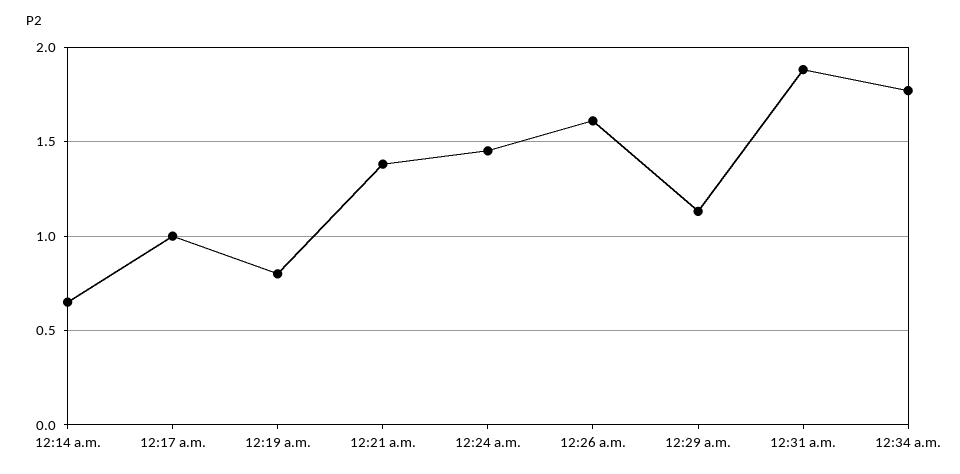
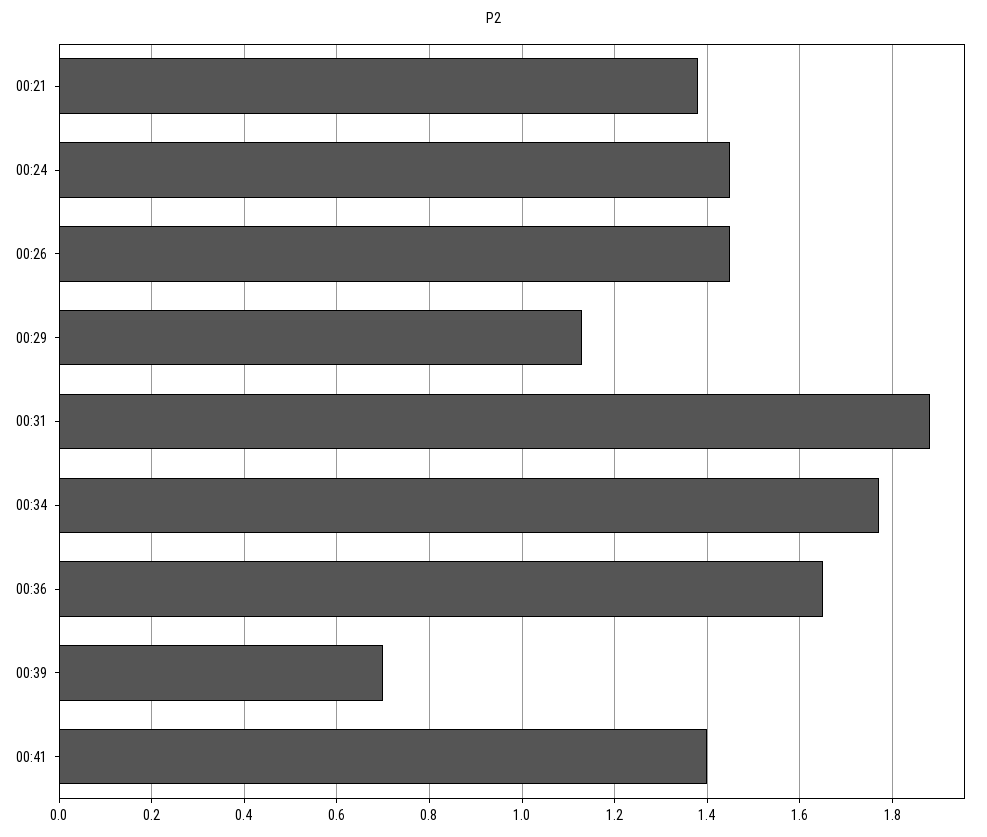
12:14 a.m.: 0.65 -> none
12:17 a.m.: 1 -> none
12:19 a.m.: 0.8 -> none
12:26 a.m.: 1.6 -> 1.45
00:36: none -> 1.65
00:39: none -> 0.7
00:41: none -> 1.4

